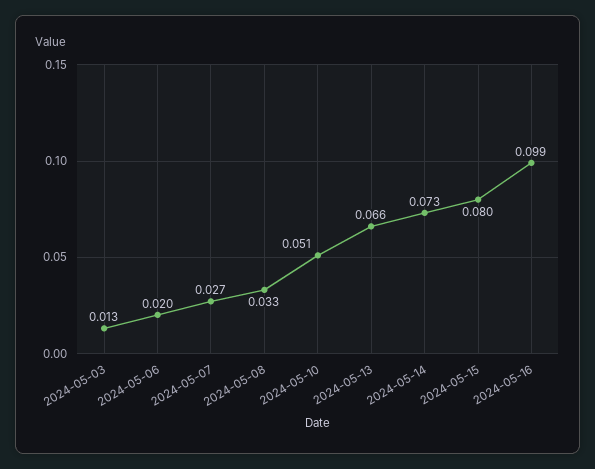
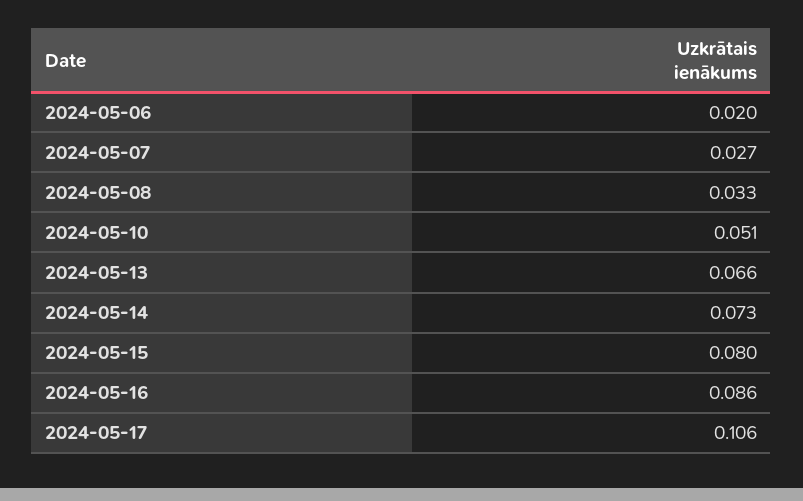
2024-05-03: 0.013 -> none
2024-05-16: 0.099 -> 0.086
2024-05-17: none -> 0.106

